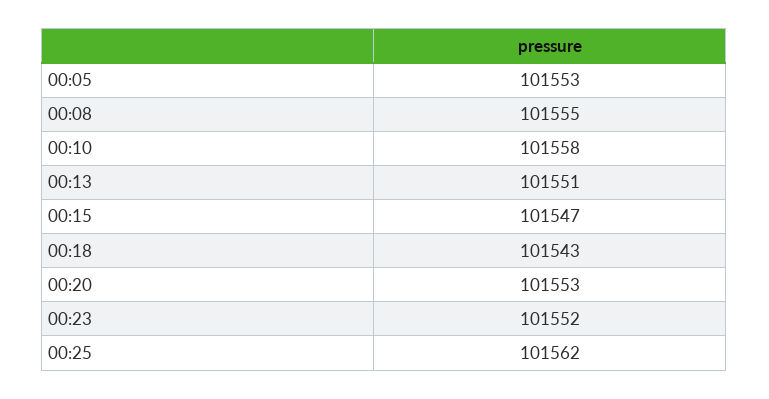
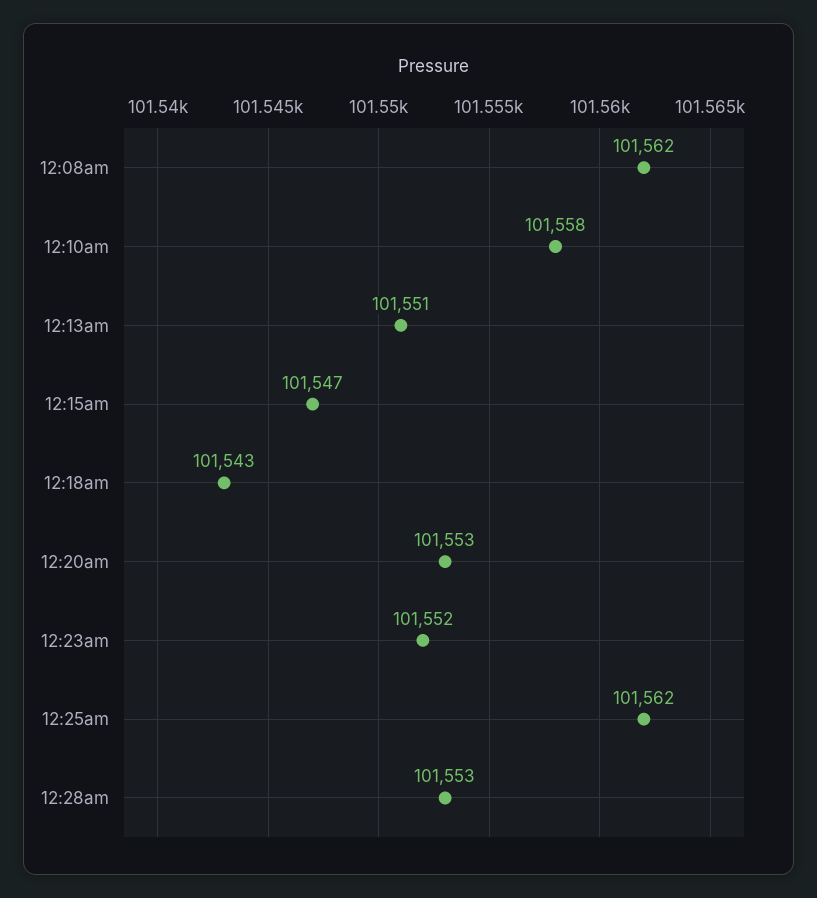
00:05: 101553 -> none
00:08: 101555 -> 101562
12:28am: none -> 101553

